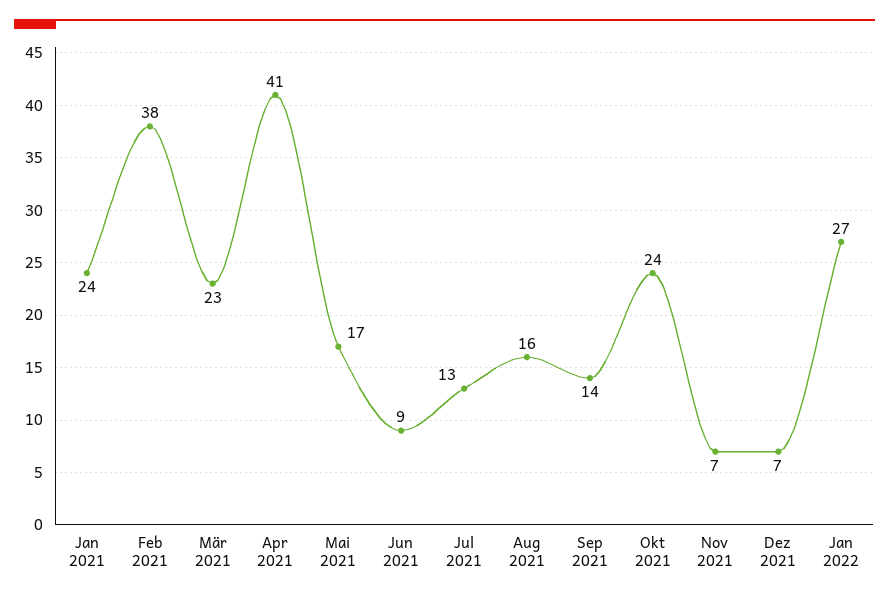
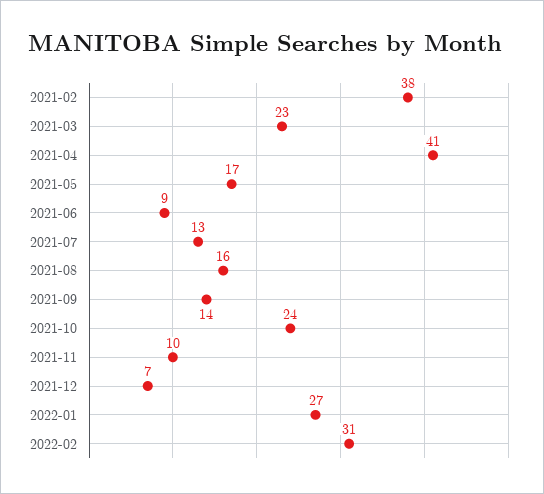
Jan 2021: 24 -> none
Nov 2021: 7 -> 10
2022-02: none -> 31

